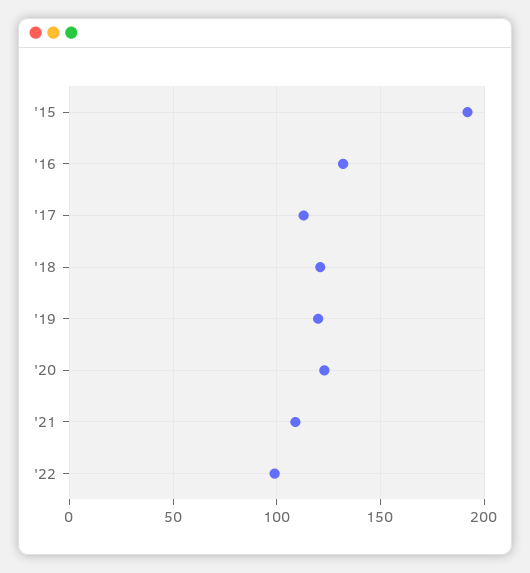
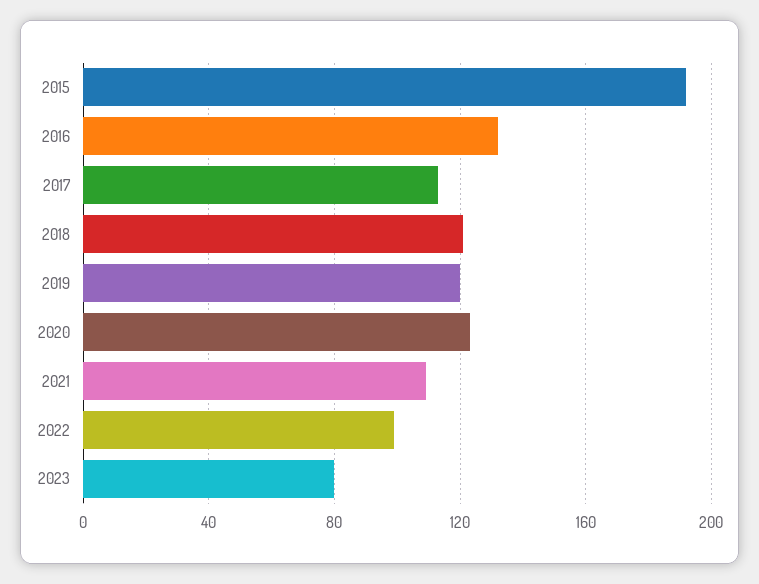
2023: none -> 80

